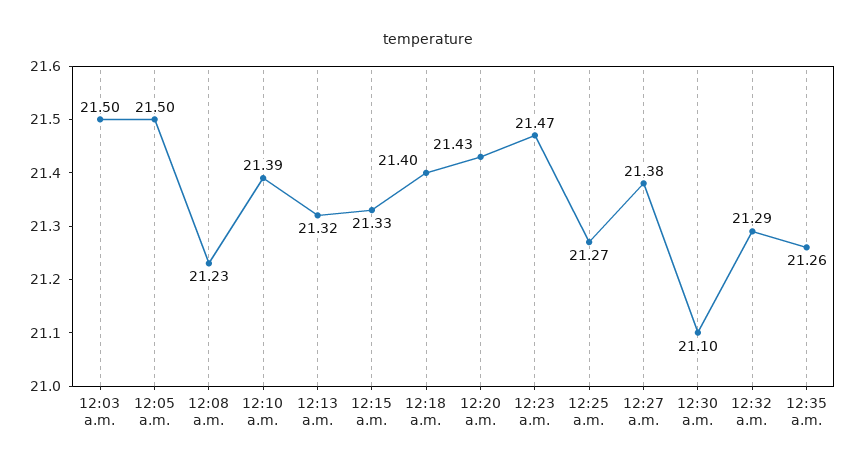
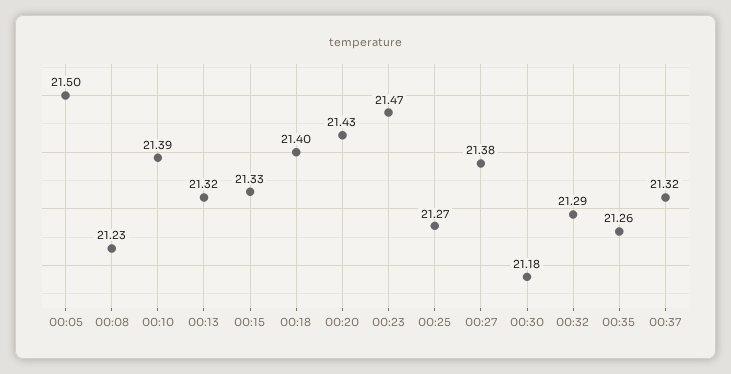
12:03 a.m.: 21.5 -> none
12:30 a.m.: 21.1 -> 21.18
00:37: none -> 21.32

